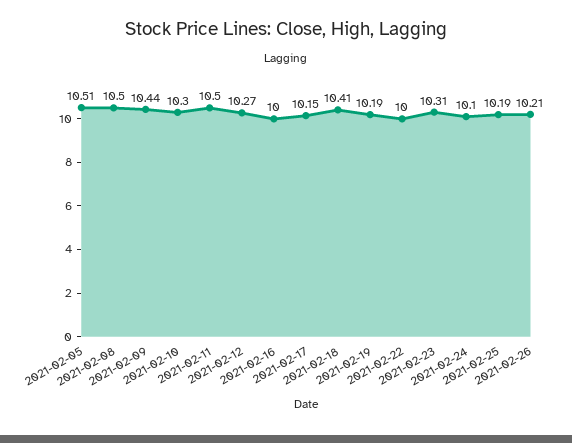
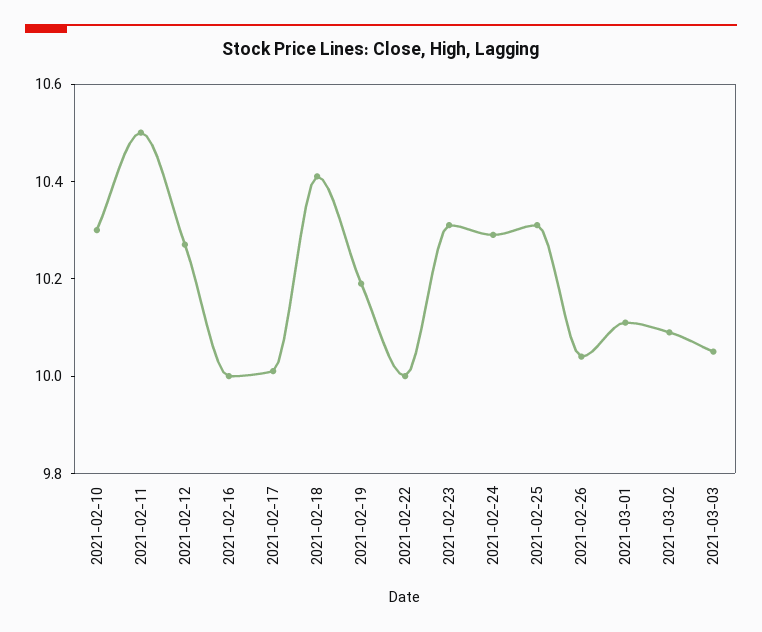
2021-02-05: 10.51 -> none
2021-02-08: 10.5 -> none
2021-02-09: 10.44 -> none
2021-02-17: 10.15 -> 10
2021-02-24: 10.1 -> 10.3
2021-02-25: 10.19 -> 10.3
2021-02-26: 10.21 -> 10.05
2021-03-01: none -> 10.1
2021-03-02: none -> 10.1
2021-03-03: none -> 10.05

